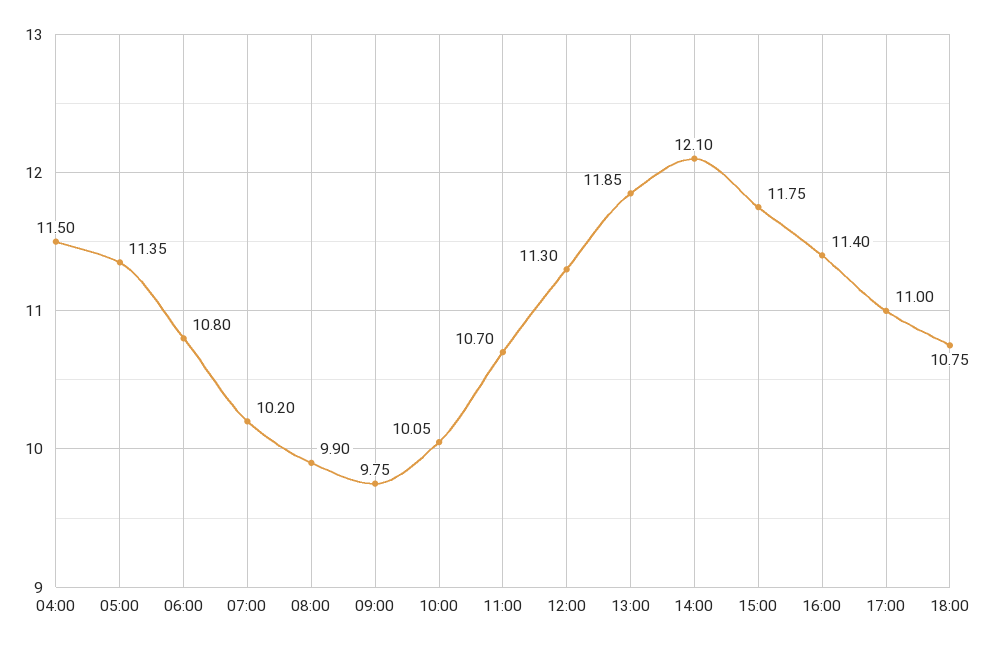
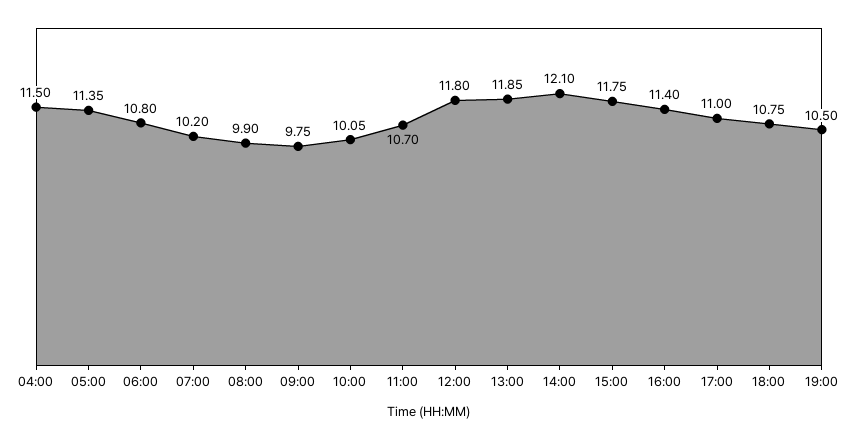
12:00: 11.3 -> 11.8
19:00: none -> 10.5

